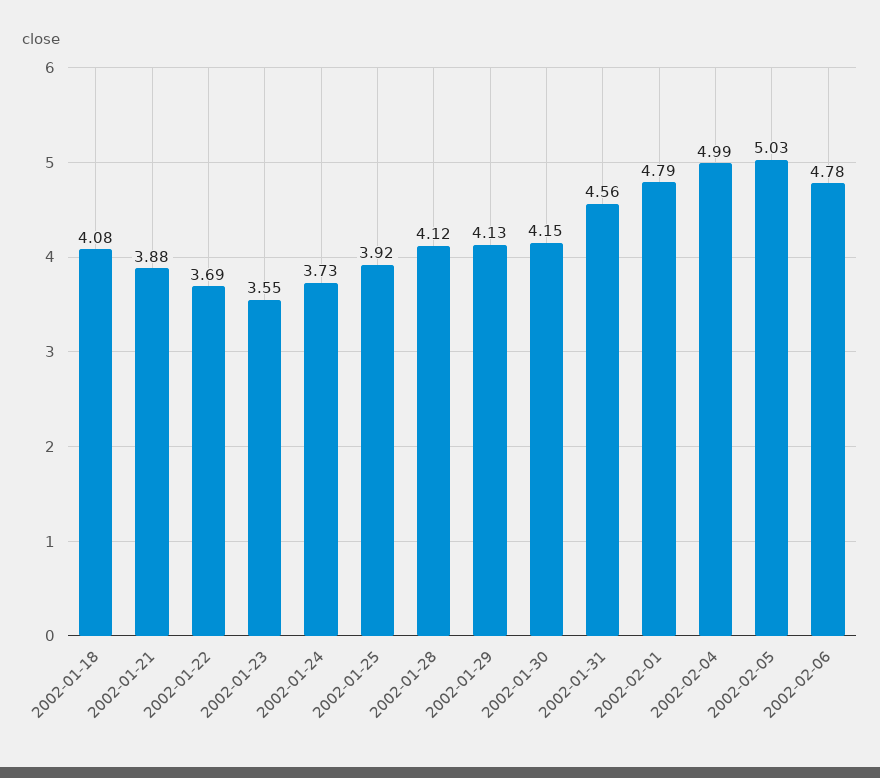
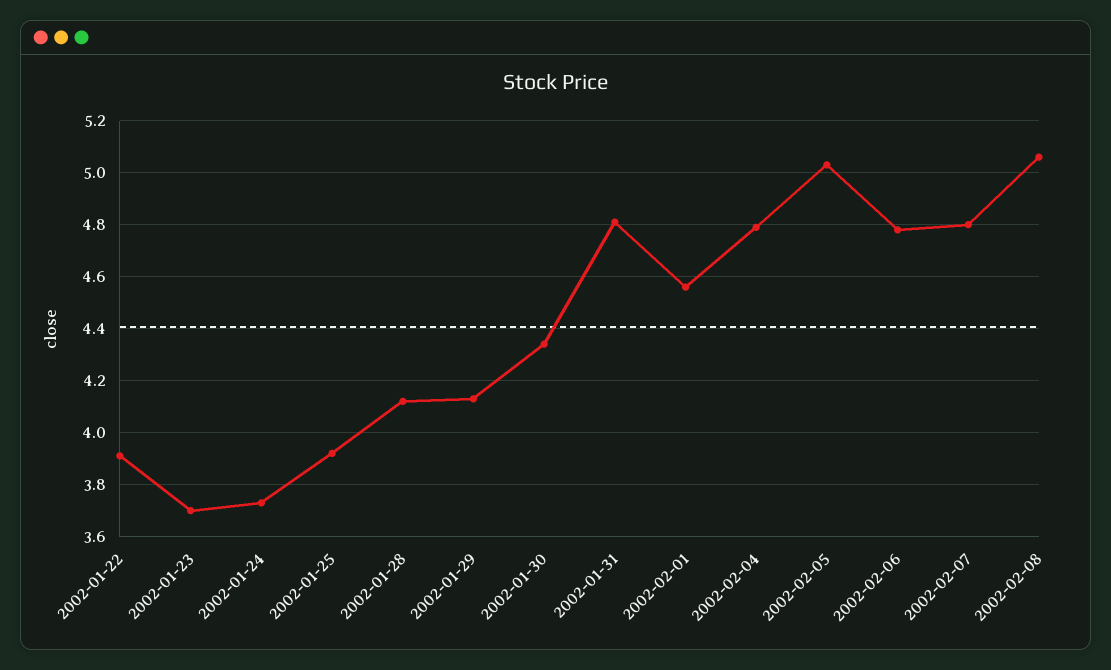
2002-01-18: 4.08 -> none
2002-01-21: 3.88 -> none
2002-01-22: 3.69 -> 3.9
2002-01-23: 3.55 -> 3.7
2002-01-30: 4.15 -> 4.35
2002-01-31: 4.56 -> 4.8
2002-02-01: 4.79 -> 4.55
2002-02-04: 4.99 -> 4.8
2002-02-07: none -> 4.8
2002-02-08: none -> 5.05

